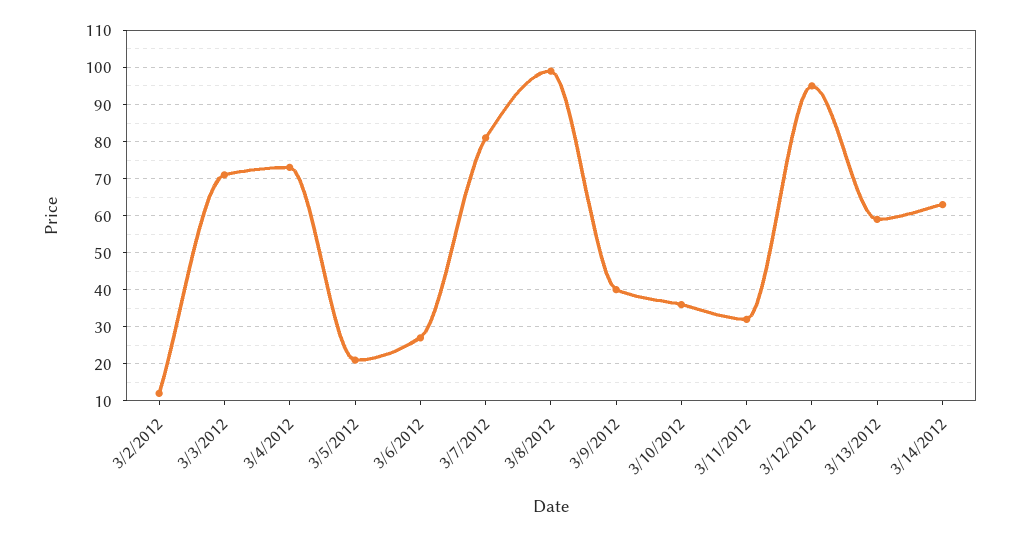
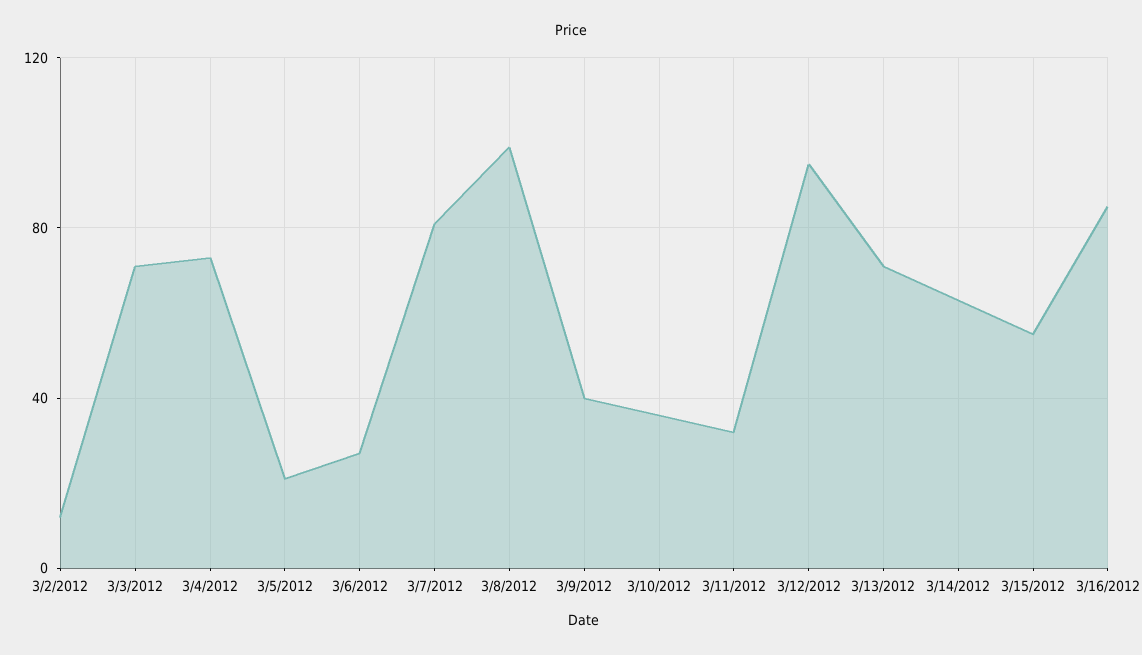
3/13/2012: 60 -> 70
3/15/2012: none -> 55
3/16/2012: none -> 85

